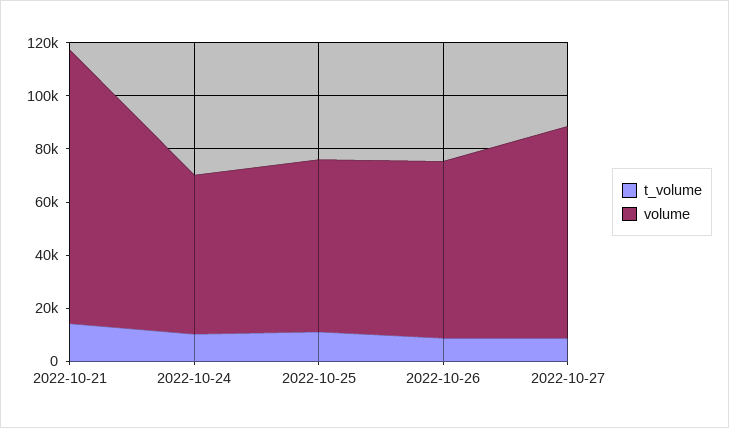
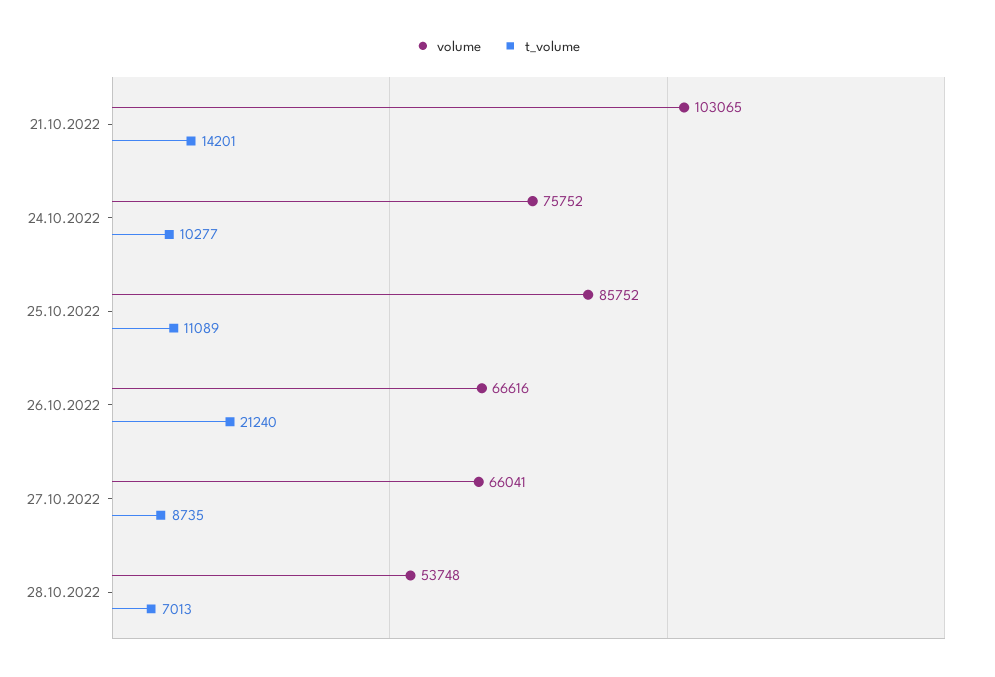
volume, 2022-10-24: 60000 -> 75752
volume, 2022-10-25: 65000 -> 85752
t_volume, 2022-10-26: 10000 -> 21240
volume, 2022-10-27: 80000 -> 66041
volume, 28.10.2022: none -> 53748
t_volume, 28.10.2022: none -> 7013

